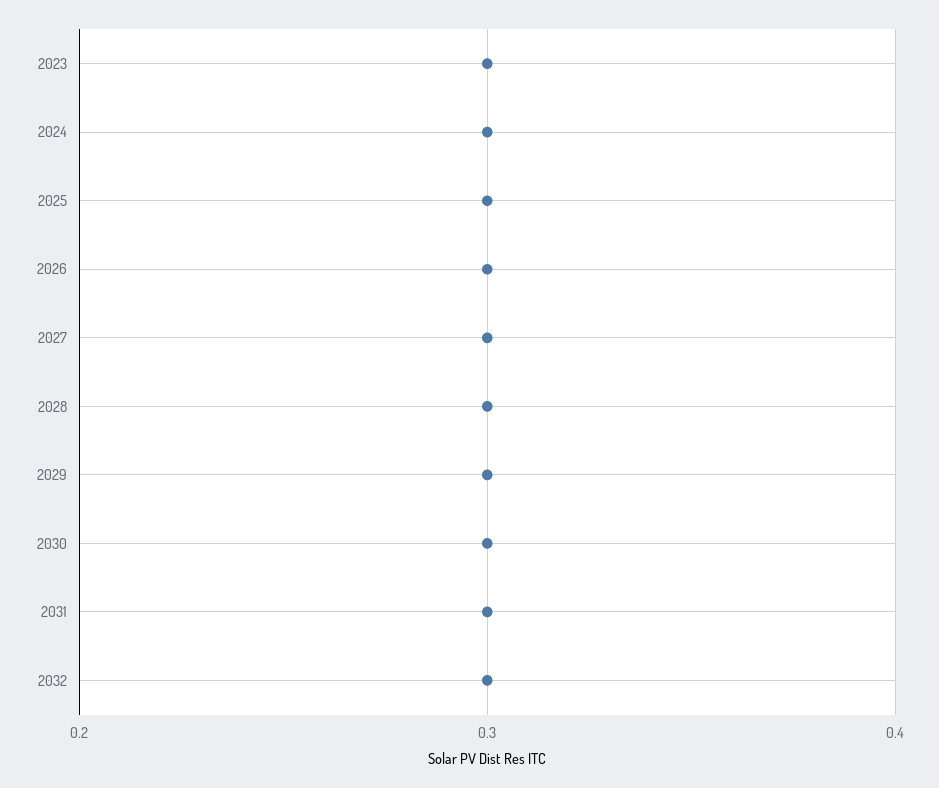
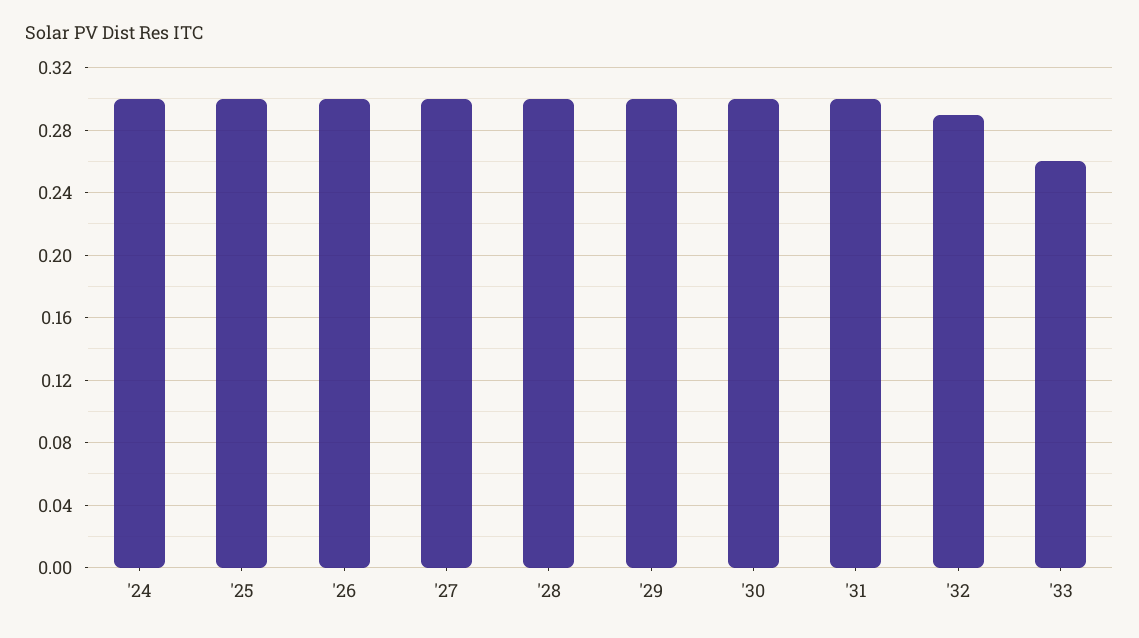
2023: 0.3 -> none
2032: 0.3 -> 0.29
'33: none -> 0.26

